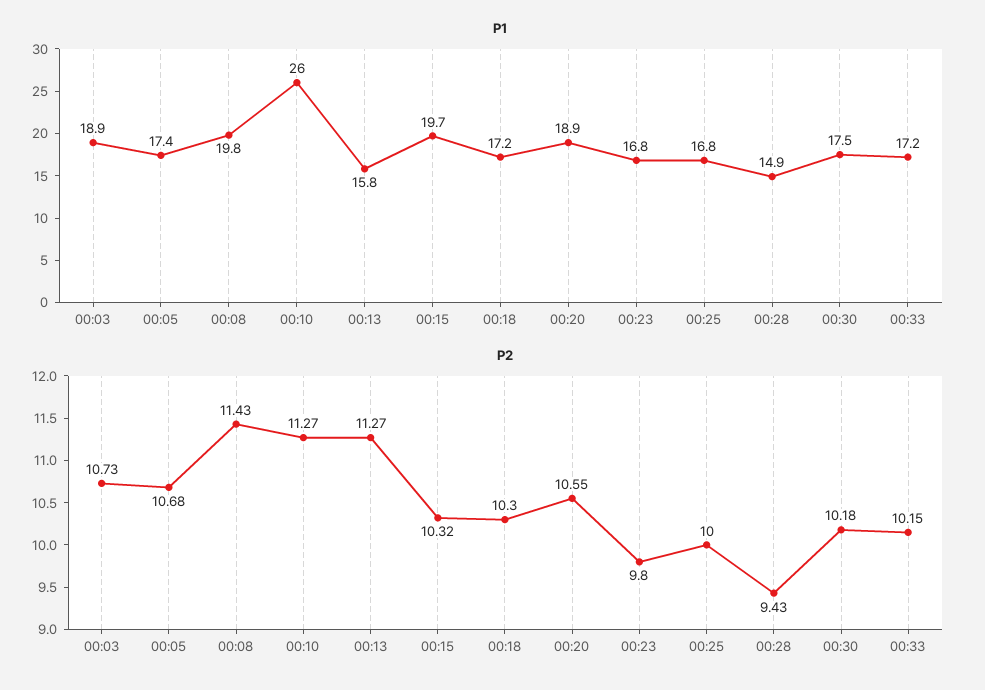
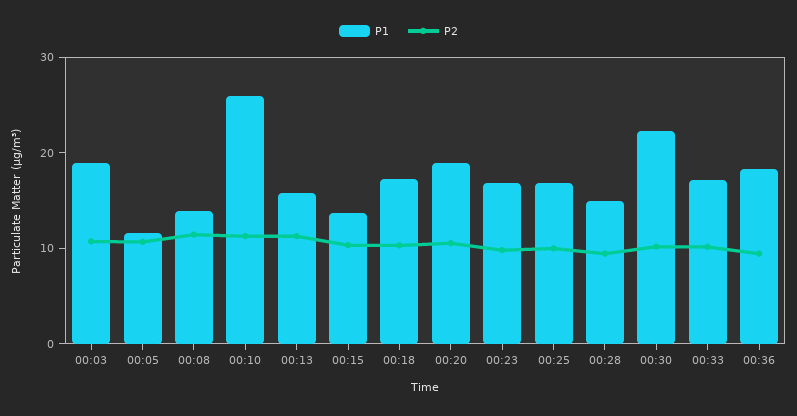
P1, 00:05: 17.4 -> 12
P1, 00:08: 19.8 -> 14
P1, 00:15: 19.7 -> 14
P1, 00:30: 17.5 -> 22
P1, 00:36: none -> 18
P2, 00:36: none -> 10

